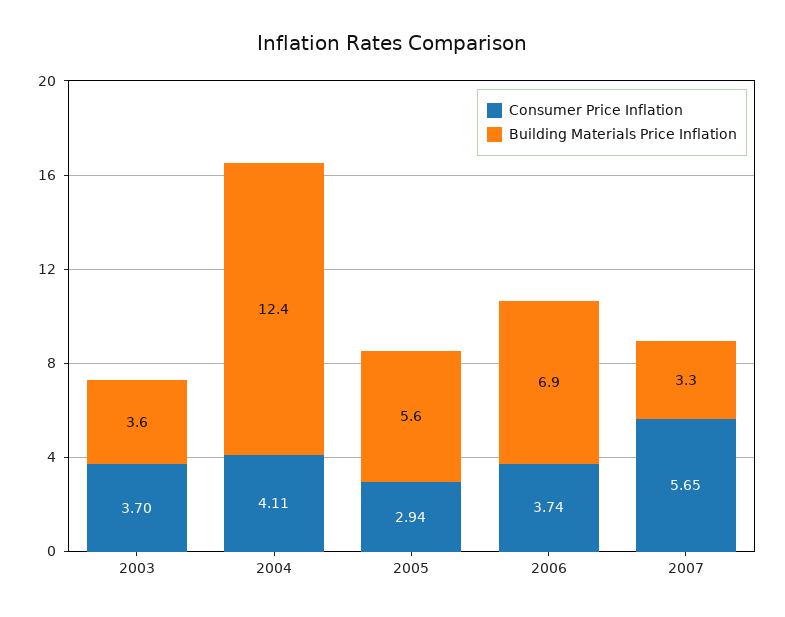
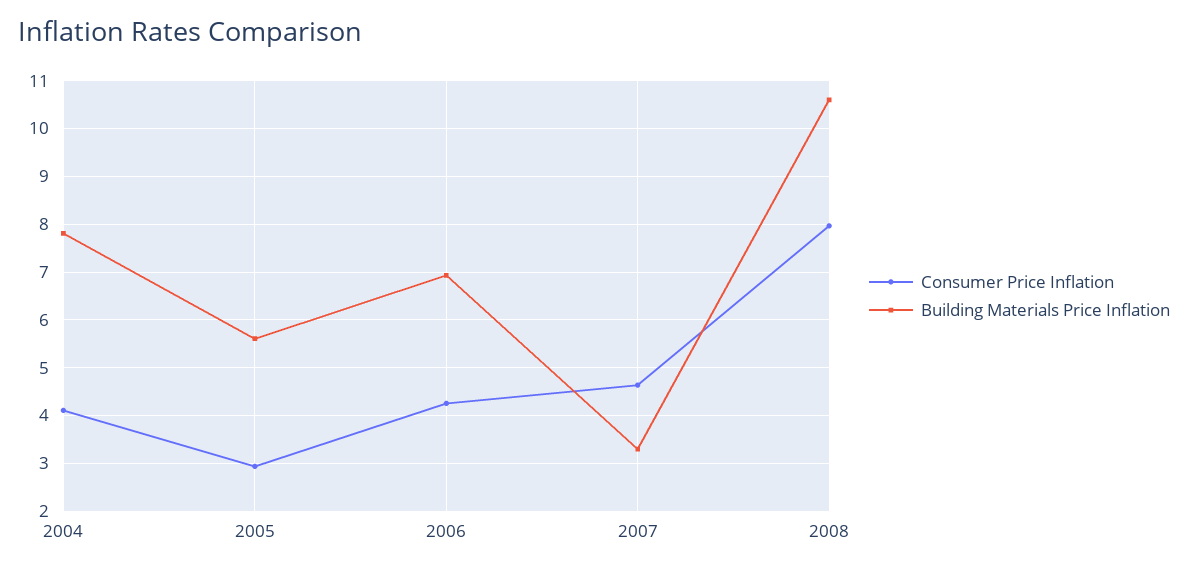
Consumer Price Inflation, 2003: 3.7 -> none
Building Materials Price Inflation, 2003: 3.6 -> none
Building Materials Price Inflation, 2004: 12.4 -> 7.8
Consumer Price Inflation, 2006: 3.74 -> 4.2
Consumer Price Inflation, 2007: 5.65 -> 4.6
Consumer Price Inflation, 2008: none -> 8
Building Materials Price Inflation, 2008: none -> 10.6

